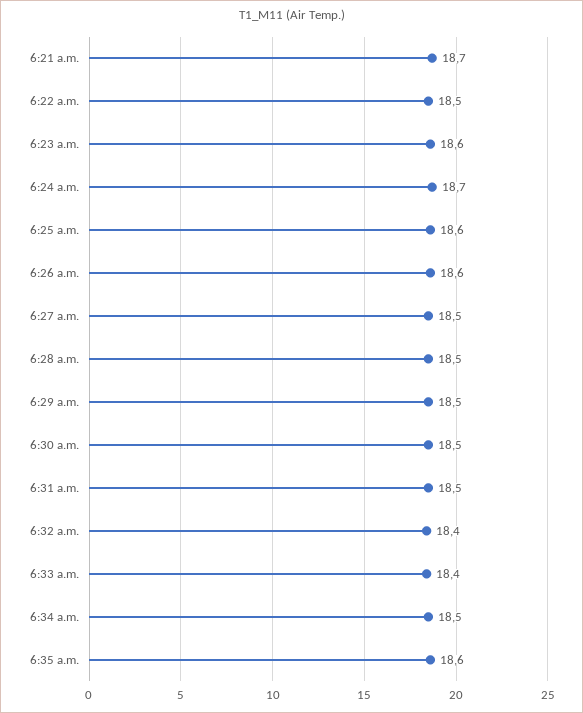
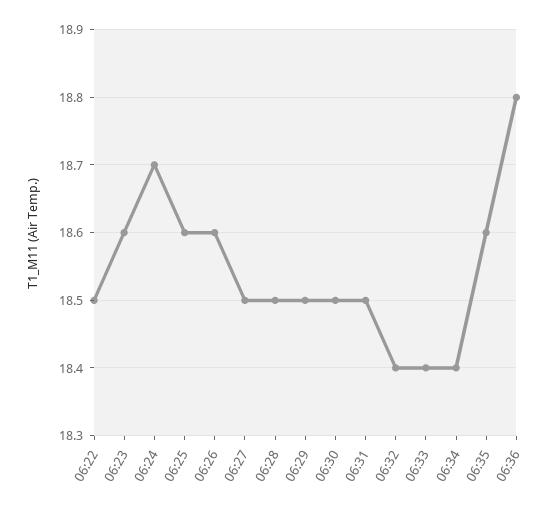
6:21 a.m.: 18.7 -> none
6:34 a.m.: 18.5 -> 18.4
06:36: none -> 18.8

